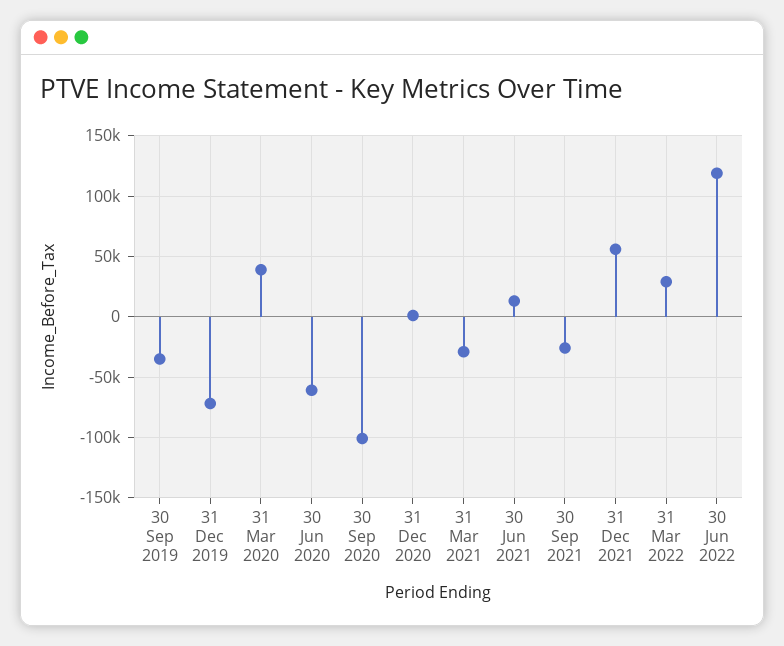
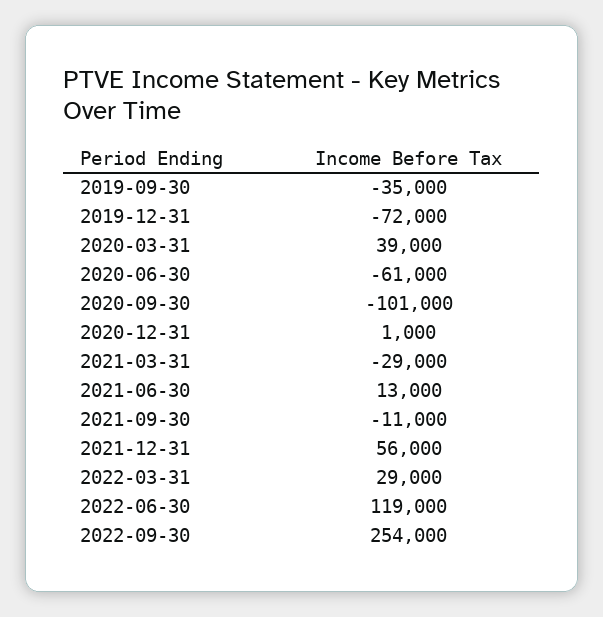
30 Sep 2021: -25000 -> -11000
2022-09-30: none -> 254000

